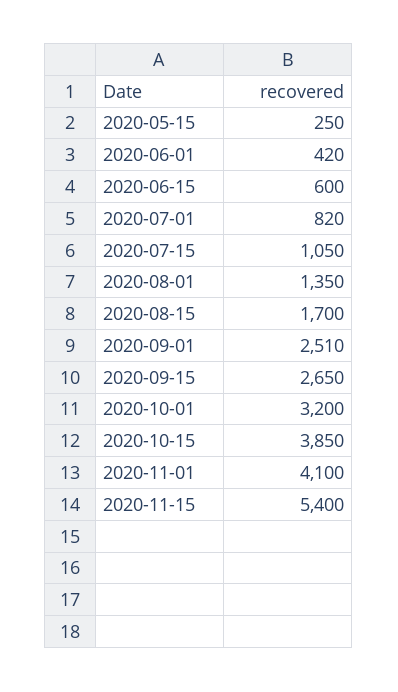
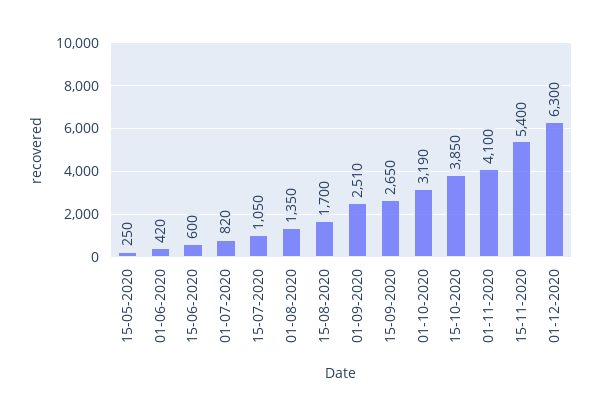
2020-10-01: 3200 -> 3190
01-12-2020: none -> 6300

